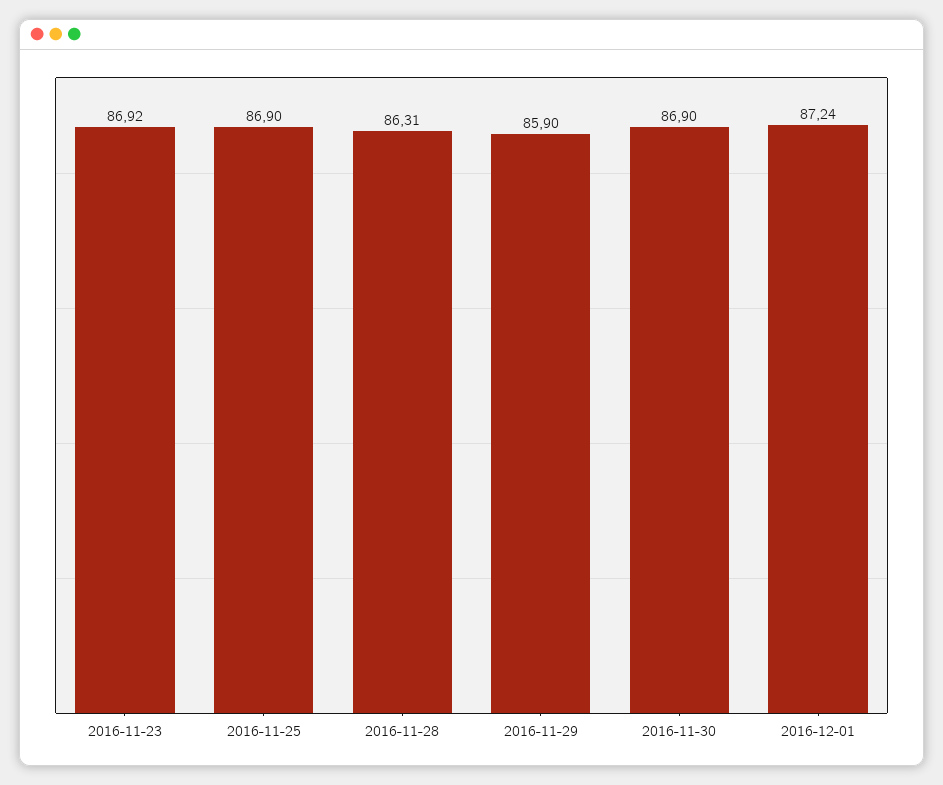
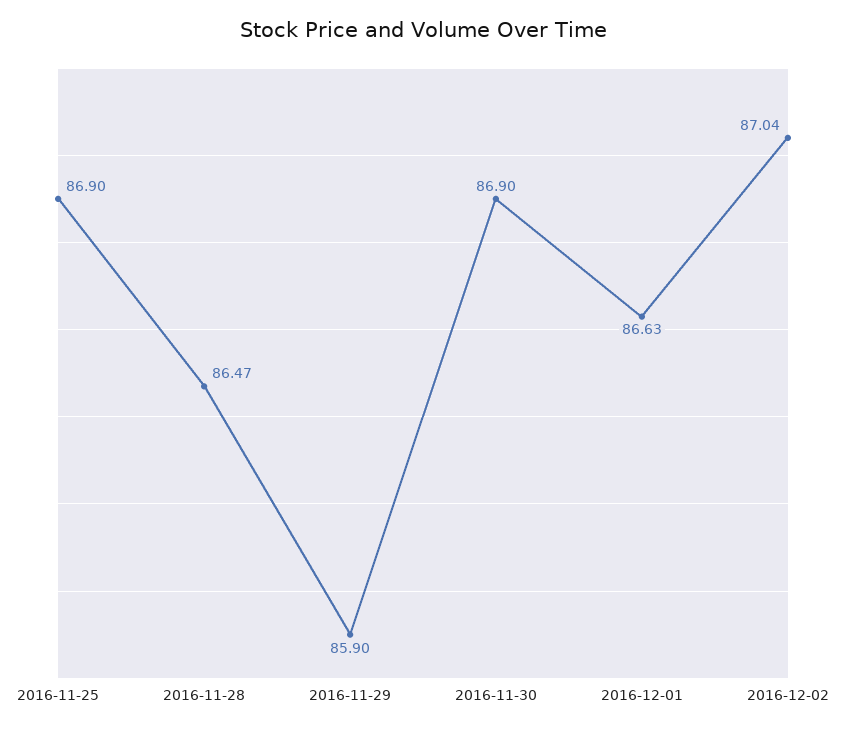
2016-11-23: 86.92 -> none
2016-11-28: 86.31 -> 86.47
2016-12-01: 87.24 -> 86.63
2016-12-02: none -> 87.04

